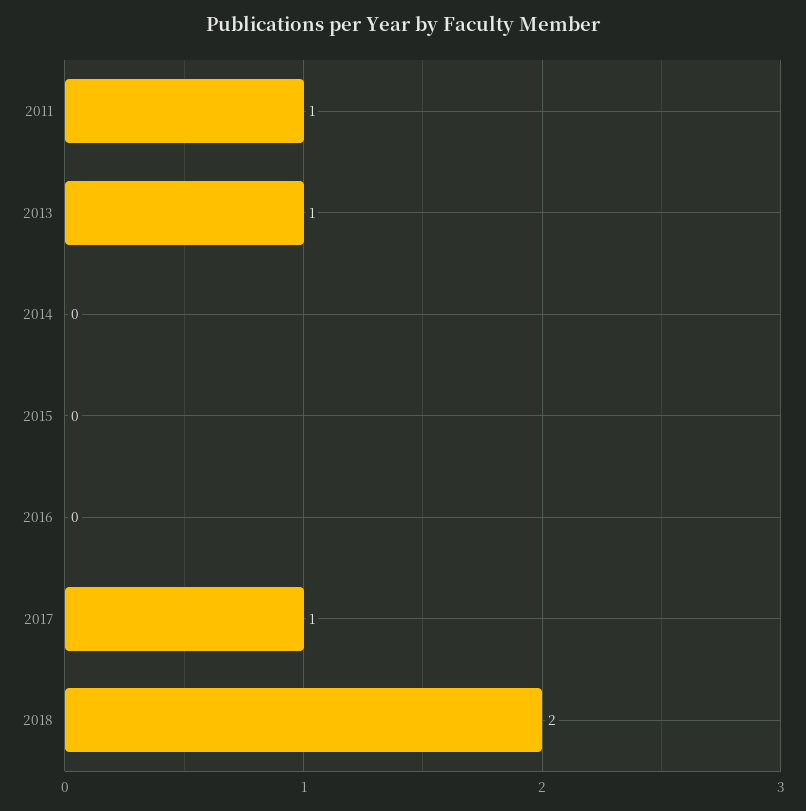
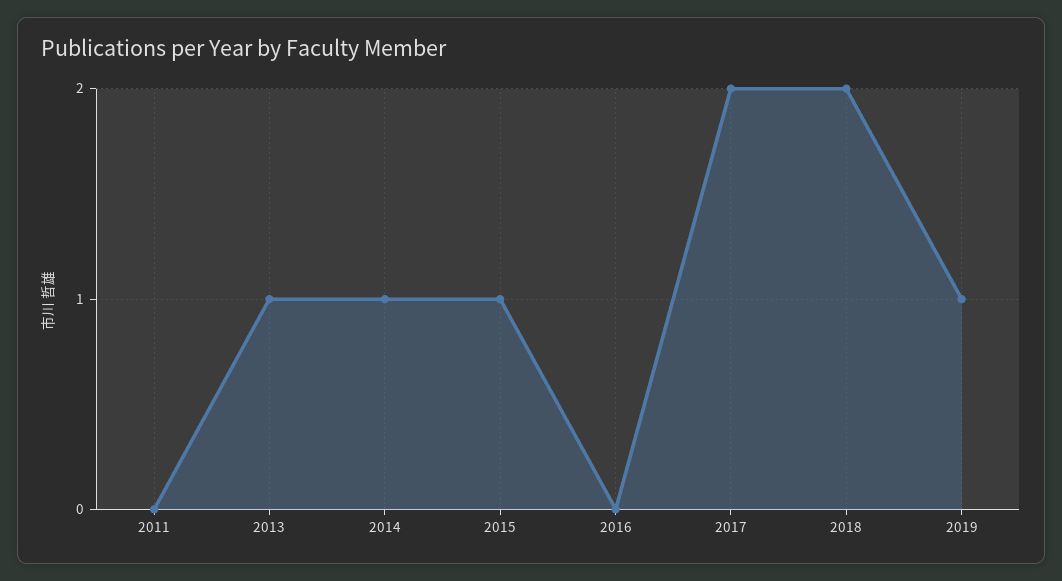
2011: 1 -> 0
2014: 0 -> 1
2015: 0 -> 1
2017: 1 -> 2
2019: none -> 1

